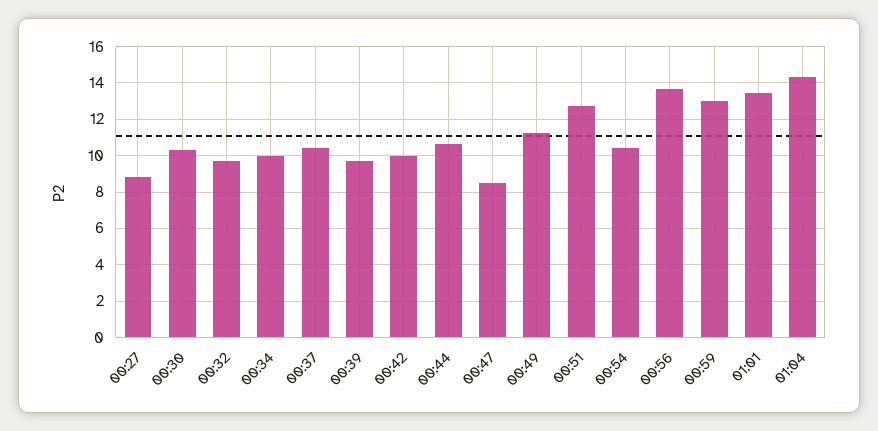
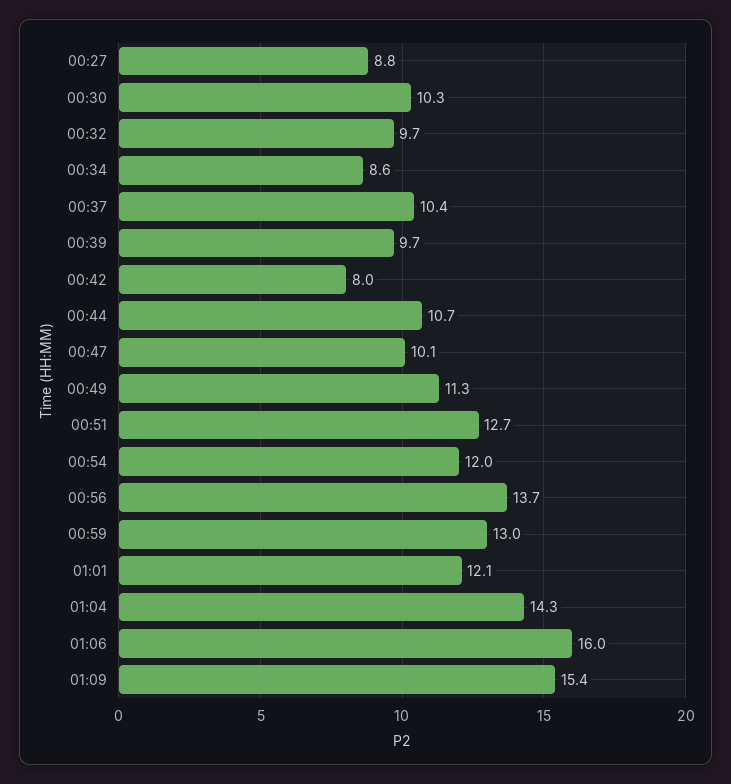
00:34: 10 -> 8.6
00:42: 10 -> 8
00:47: 8.5 -> 10.1
00:54: 10.5 -> 12
01:01: 13.5 -> 12.1
01:06: none -> 16
01:09: none -> 15.4

